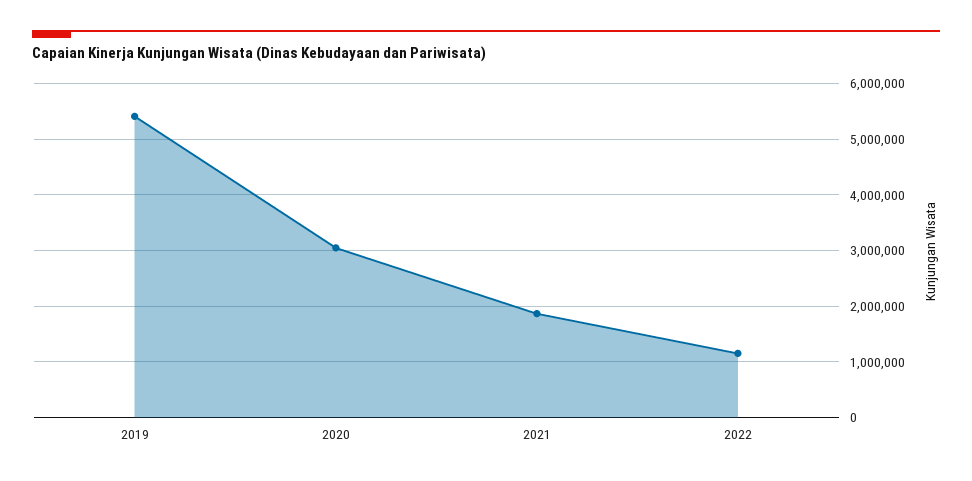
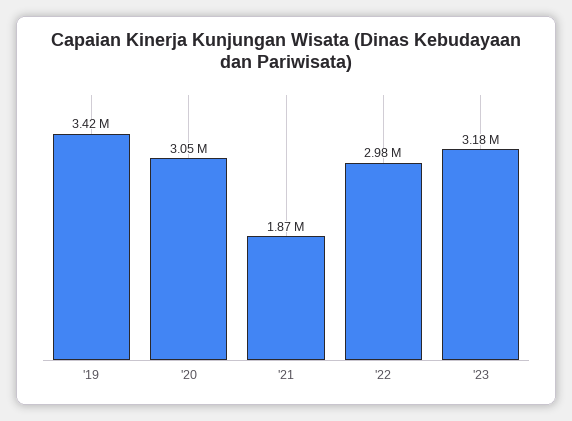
2019: 5400000 -> 3420000
2022: 1200000 -> 2980000
'23: none -> 3180000

